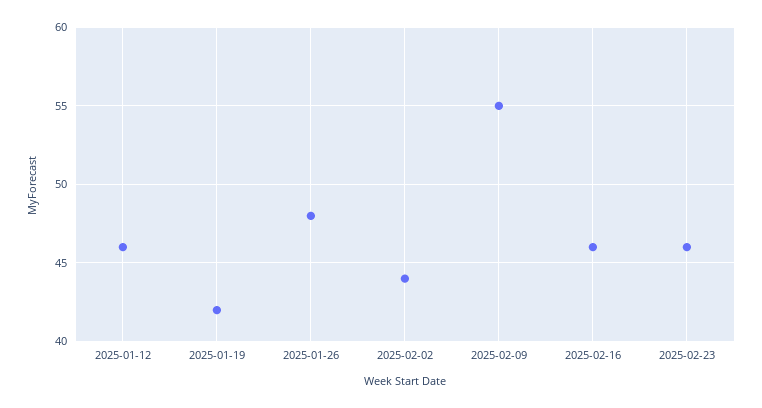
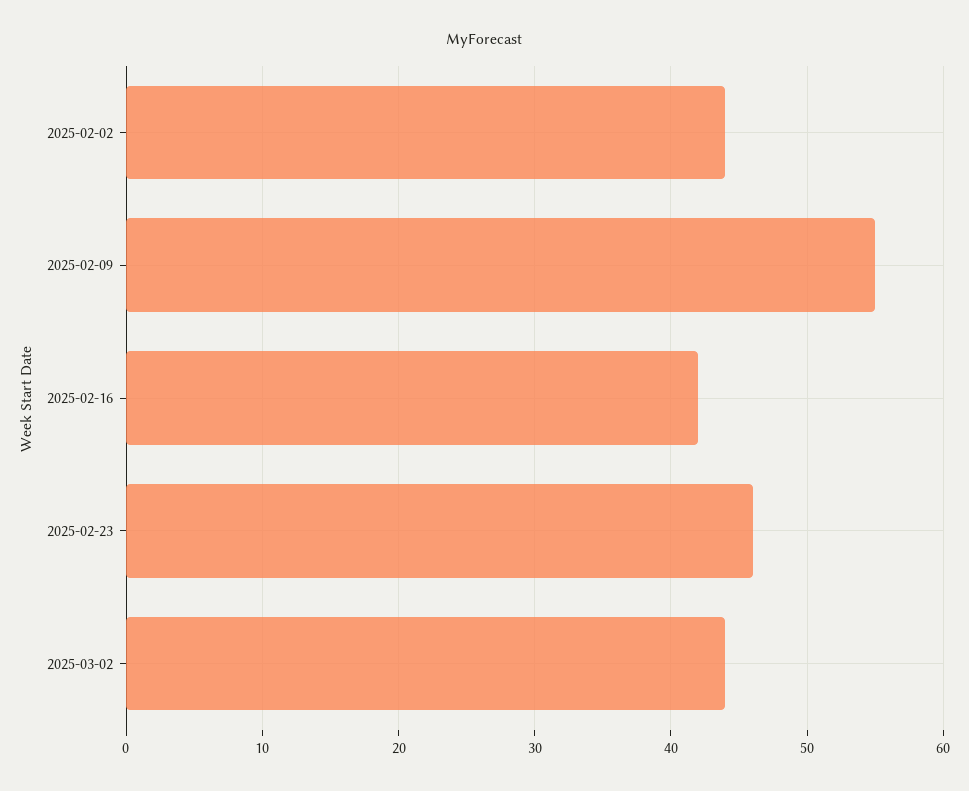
2025-01-12: 46 -> none
2025-01-19: 42 -> none
2025-01-26: 48 -> none
2025-02-16: 46 -> 42
2025-03-02: none -> 44

